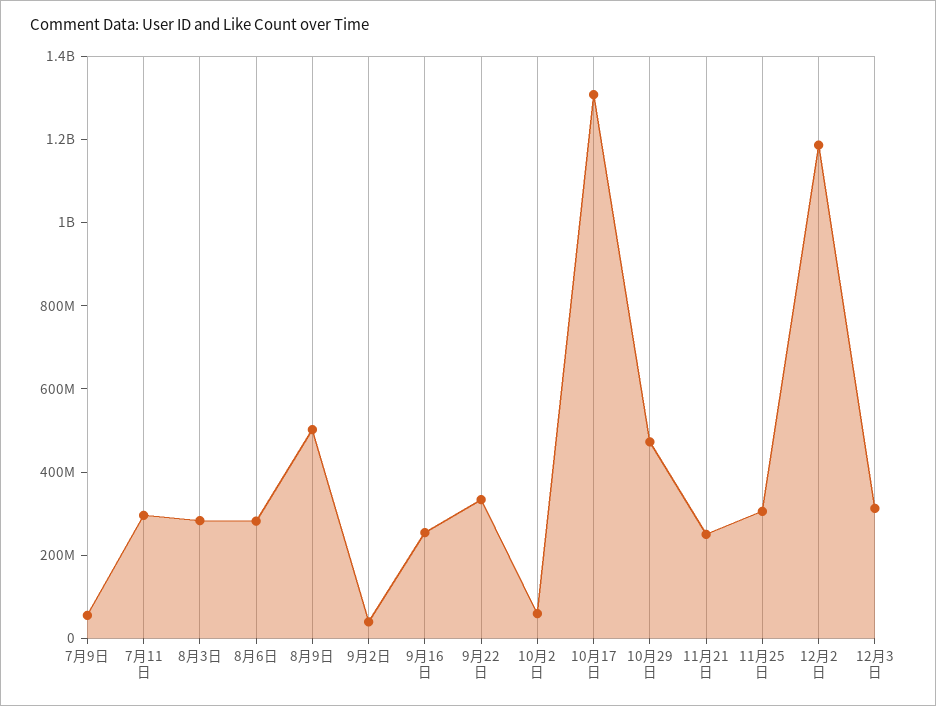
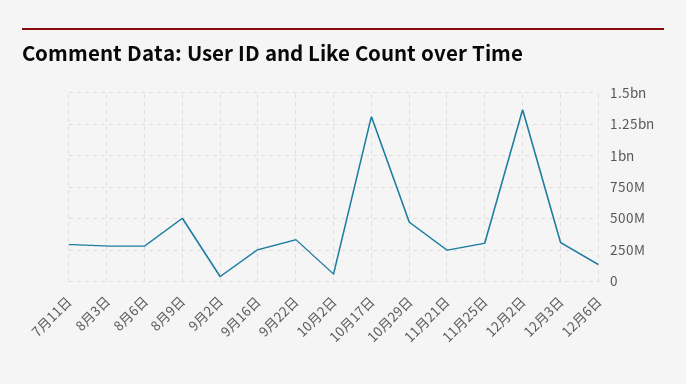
7月9日: 50000000 -> none
12月2日: 1200000000 -> 1350000000
12月6日: none -> 150000000

